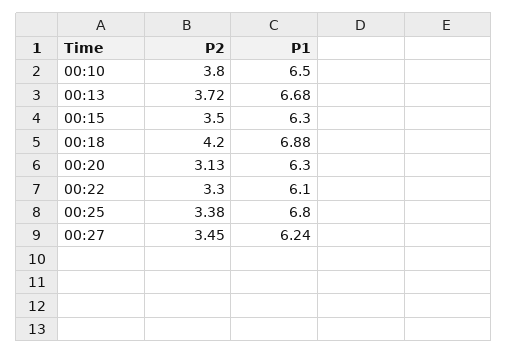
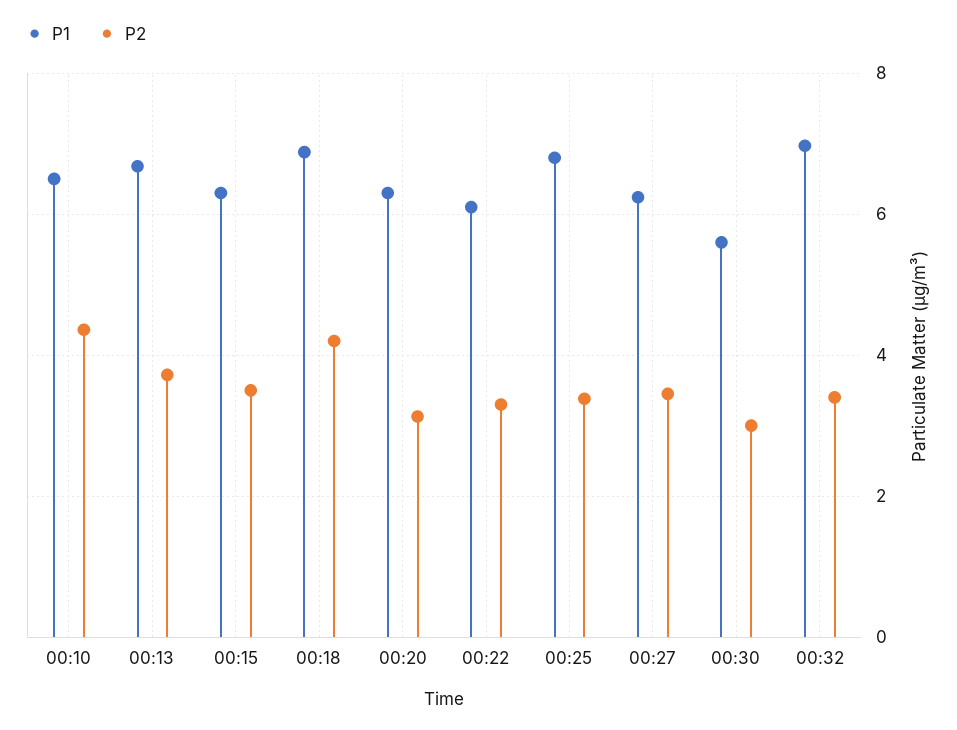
P2, 00:10: 3.8 -> 4.4
P1, 00:30: none -> 5.6
P2, 00:30: none -> 3
P1, 00:32: none -> 7
P2, 00:32: none -> 3.4

